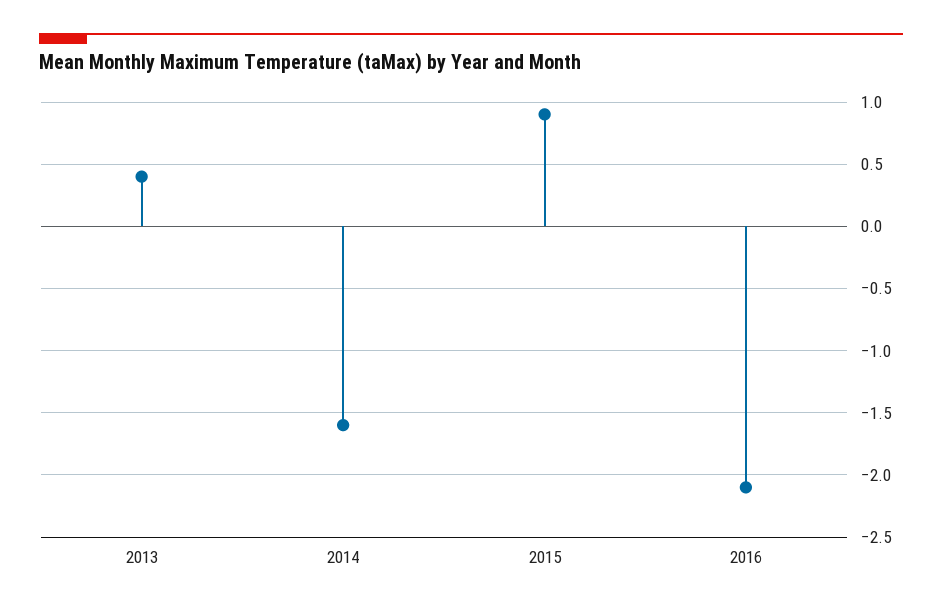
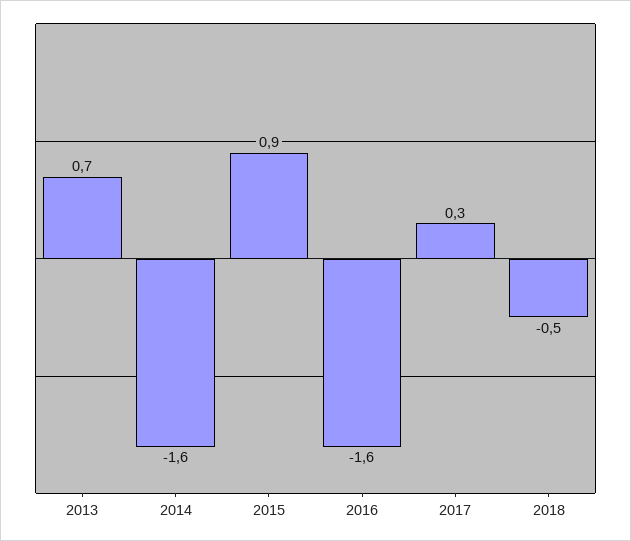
2013: 0.4 -> 0.7
2016: -2.1 -> -1.6
2017: none -> 0.3
2018: none -> -0.5

